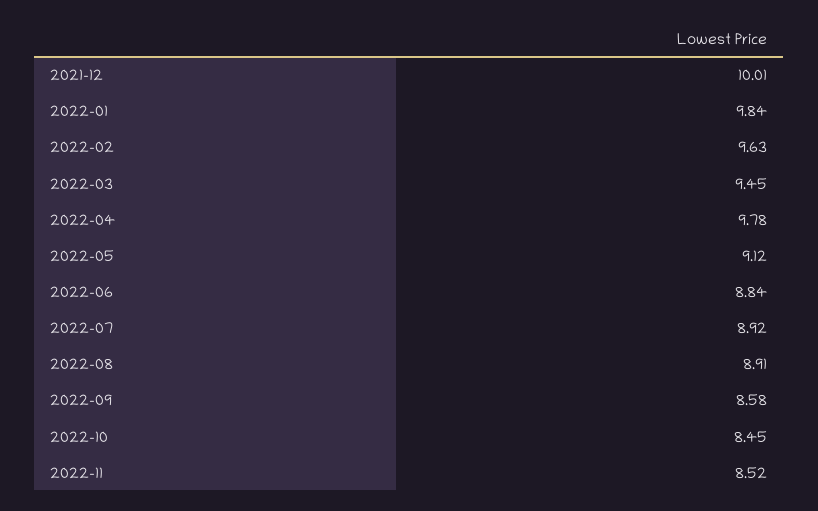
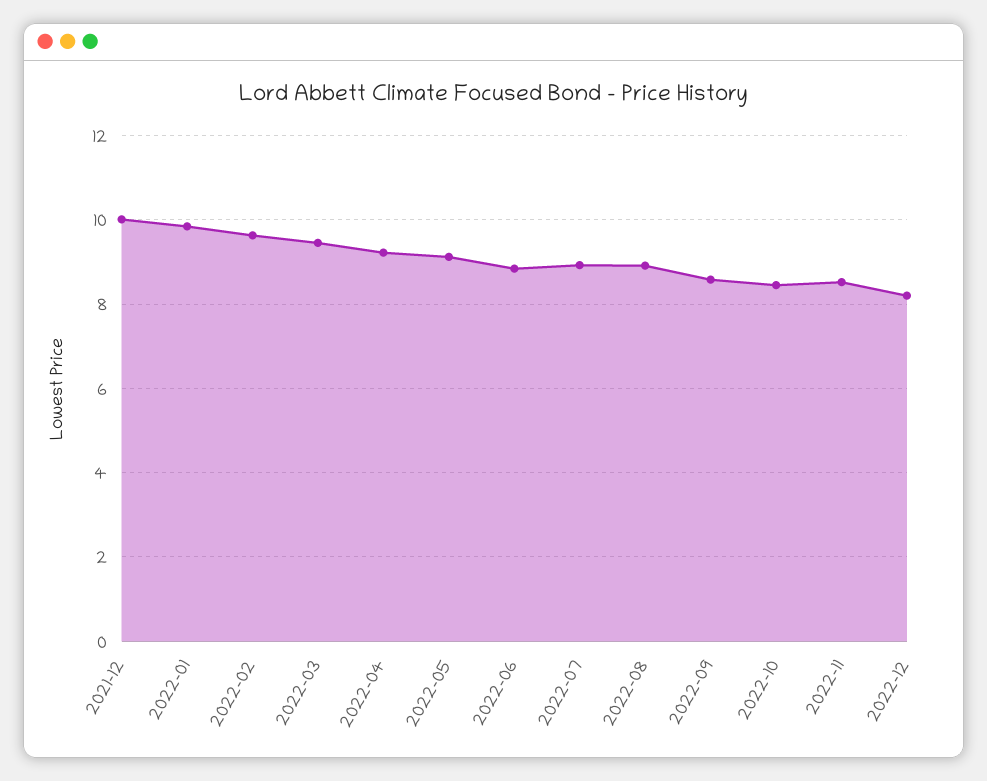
2022-04: 9.78 -> 9.2
2022-12: none -> 8.2

